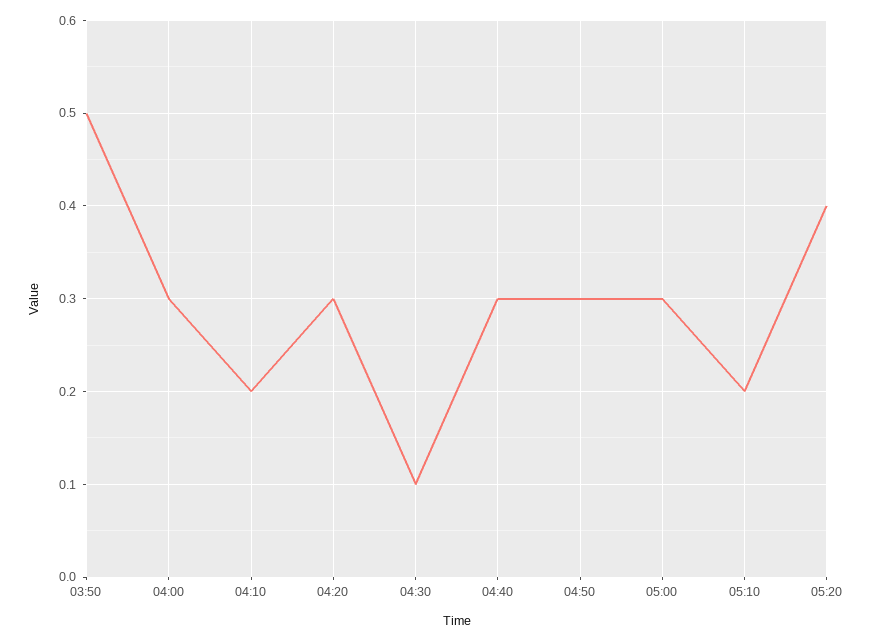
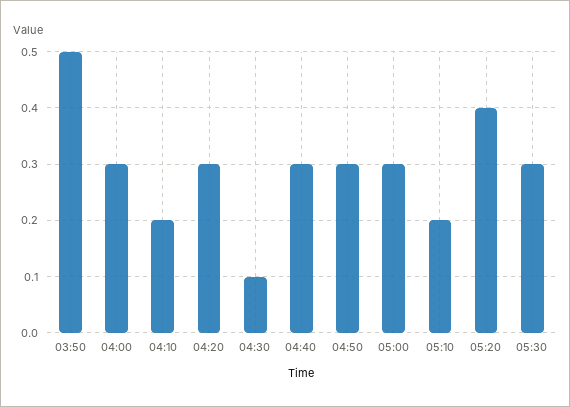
05:30: none -> 0.3

